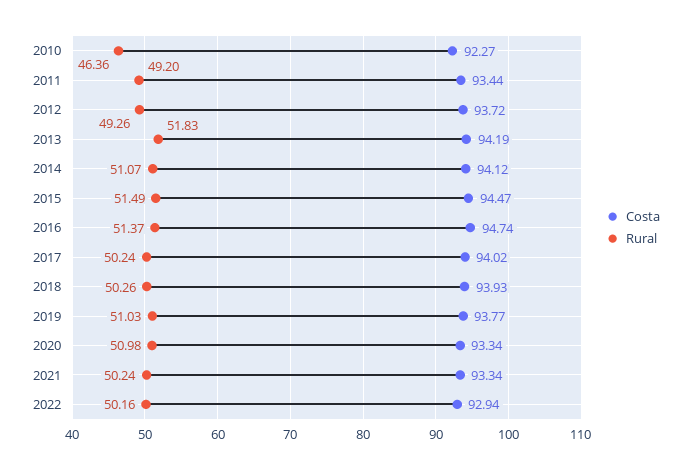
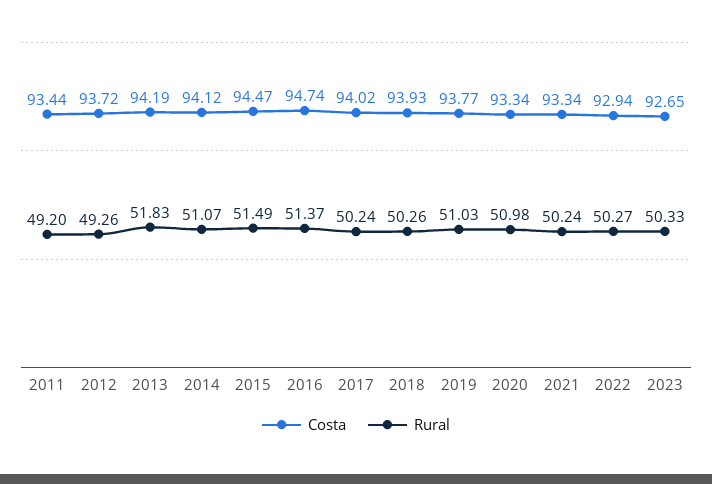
Costa, 2010: 92.27 -> none
Rural, 2010: 46.36 -> none
Rural, 2022: 50.16 -> 50.27
Costa, 2023: none -> 92.65
Rural, 2023: none -> 50.33

